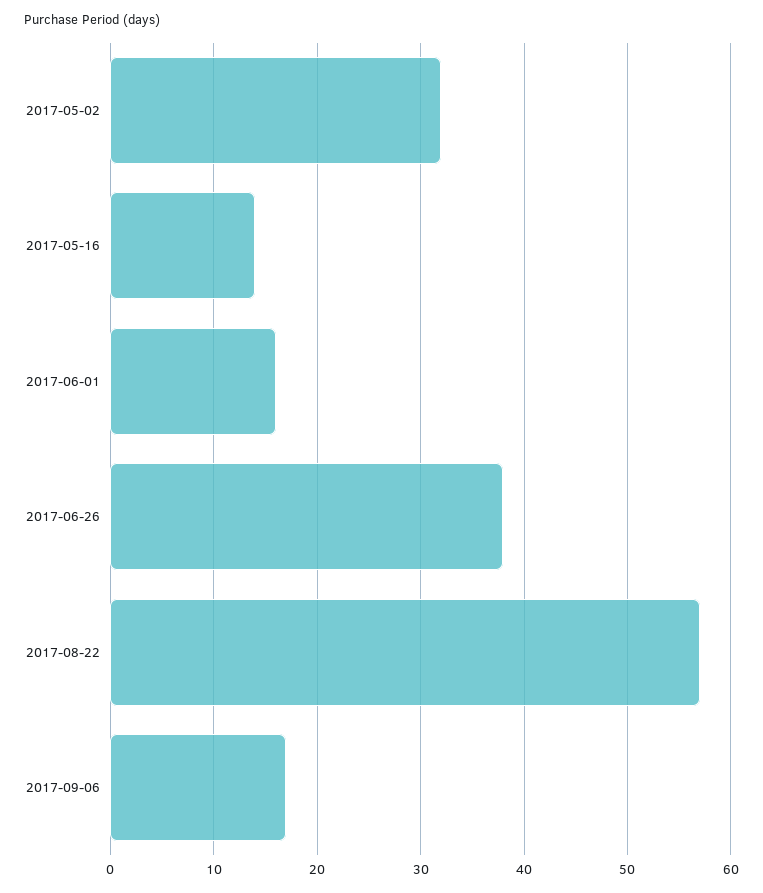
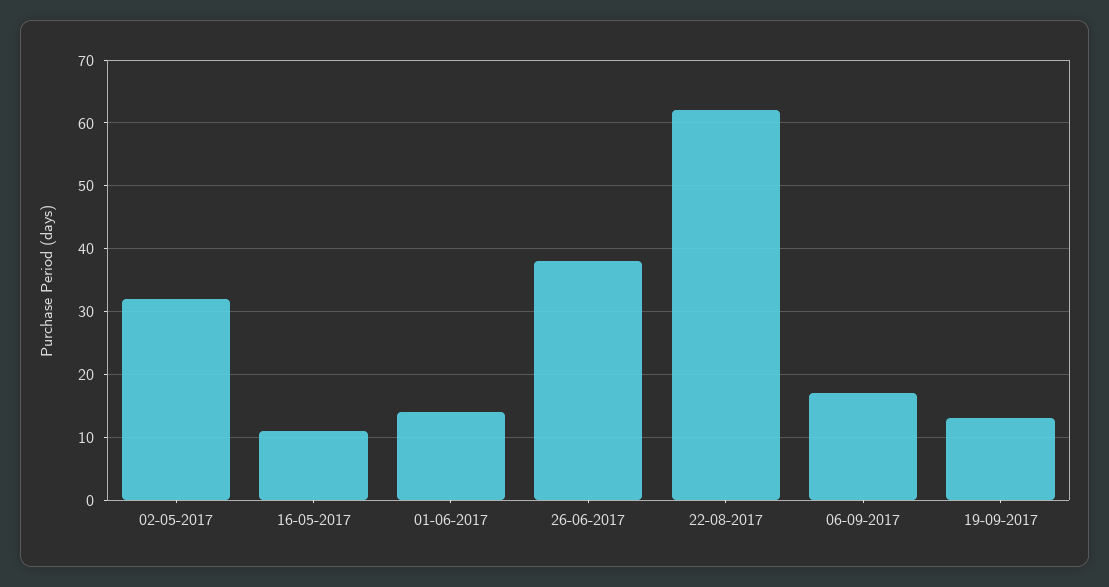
2017-05-16: 14 -> 11
2017-06-01: 16 -> 14
2017-08-22: 57 -> 62
19-09-2017: none -> 13

